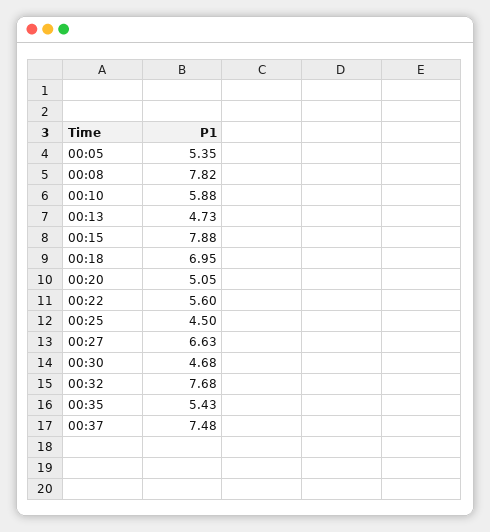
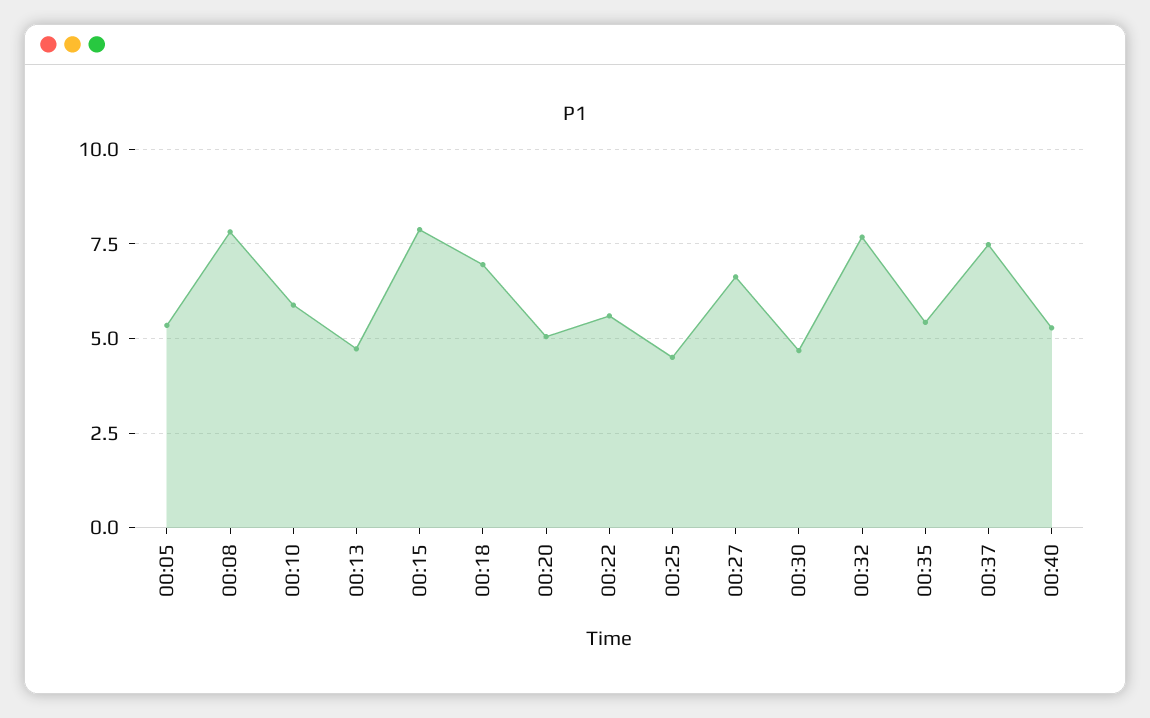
00:40: none -> 5.25

